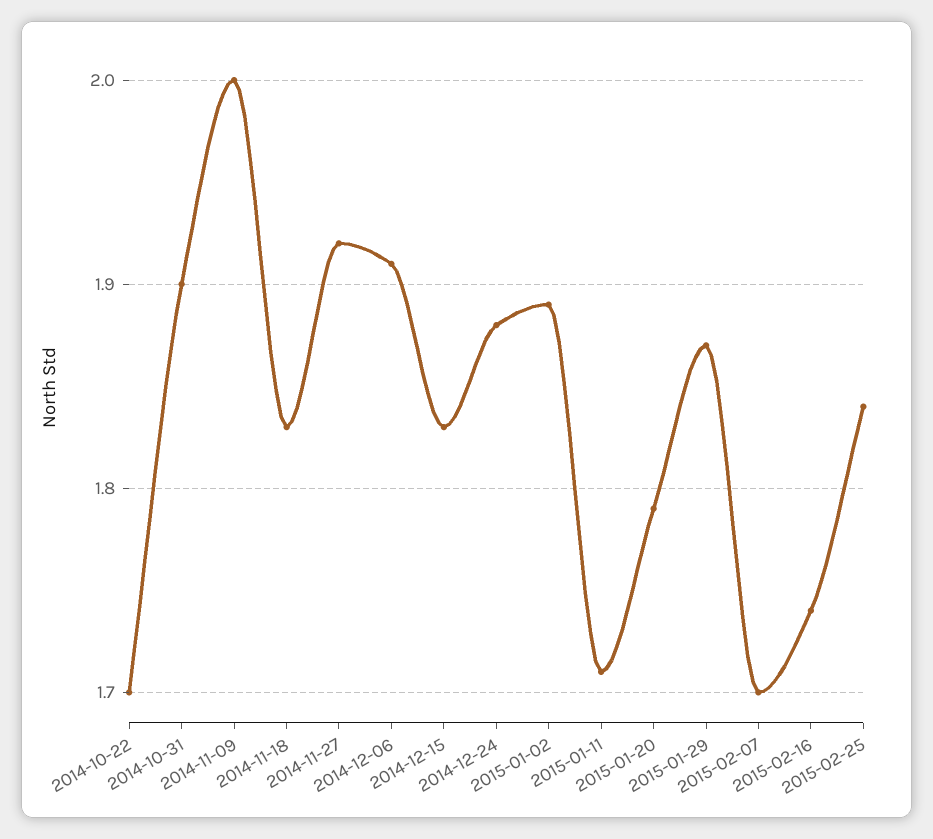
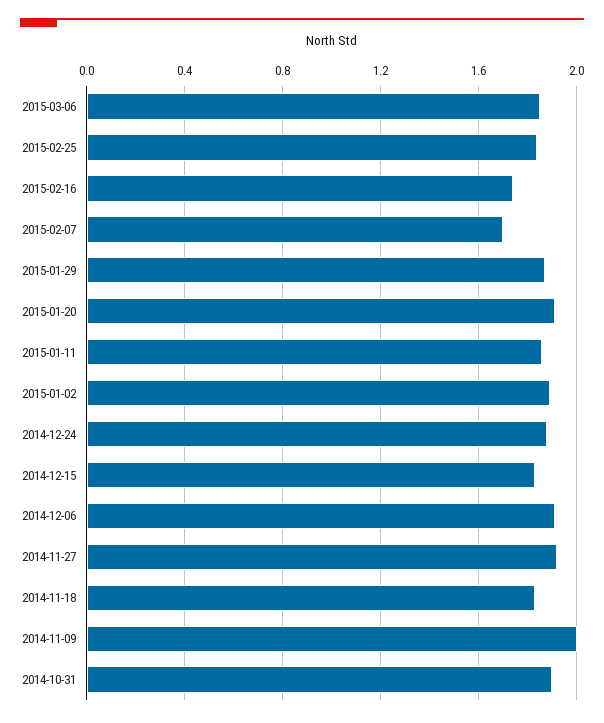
2014-10-22: 1.7 -> none
2015-01-11: 1.71 -> 1.85
2015-01-20: 1.79 -> 1.9
2015-03-06: none -> 1.85

